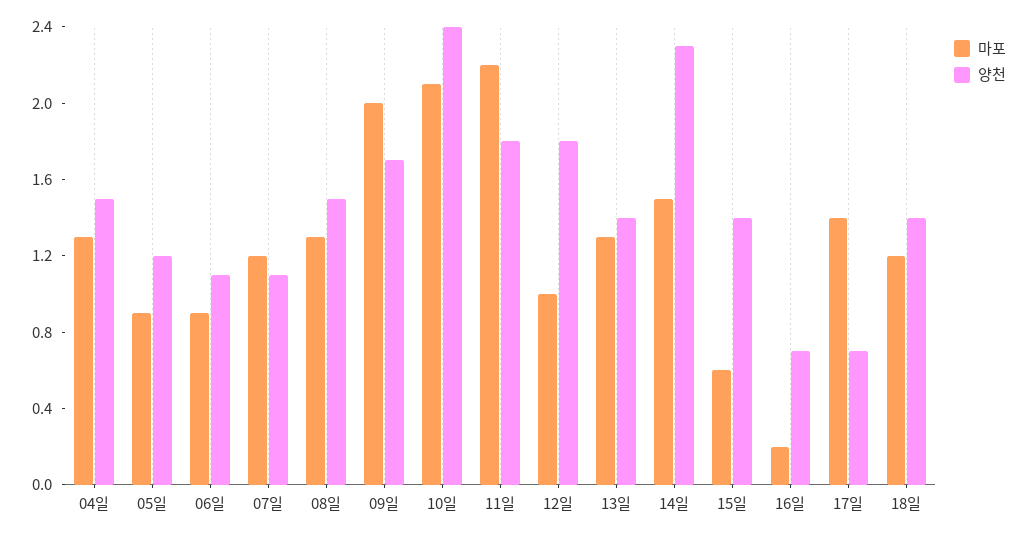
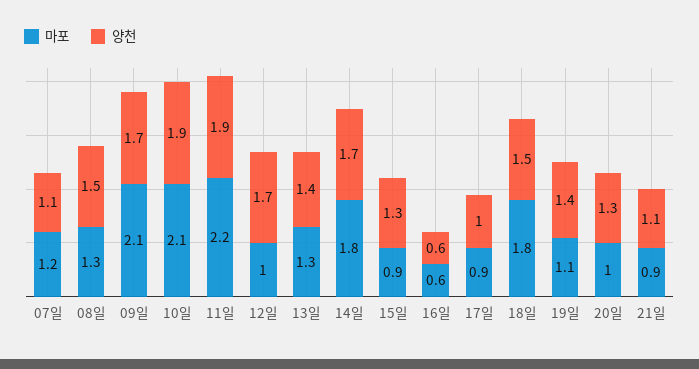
마포, 04일: 1.3 -> none
양천, 04일: 1.5 -> none
마포, 05일: 0.9 -> none
양천, 05일: 1.2 -> none
마포, 06일: 0.9 -> none
양천, 06일: 1.1 -> none
마포, 09일: 2 -> 2.1
양천, 10일: 2.4 -> 1.9
양천, 11일: 1.8 -> 1.9
양천, 12일: 1.8 -> 1.7
마포, 14일: 1.5 -> 1.8
양천, 14일: 2.3 -> 1.7
마포, 15일: 0.6 -> 0.9
양천, 15일: 1.4 -> 1.3
마포, 16일: 0.2 -> 0.6
양천, 16일: 0.7 -> 0.6
마포, 17일: 1.4 -> 0.9
양천, 17일: 0.7 -> 1
마포, 18일: 1.2 -> 1.8
양천, 18일: 1.4 -> 1.5
마포, 19일: none -> 1.1
양천, 19일: none -> 1.4
마포, 20일: none -> 1
양천, 20일: none -> 1.3
마포, 21일: none -> 0.9
양천, 21일: none -> 1.1

